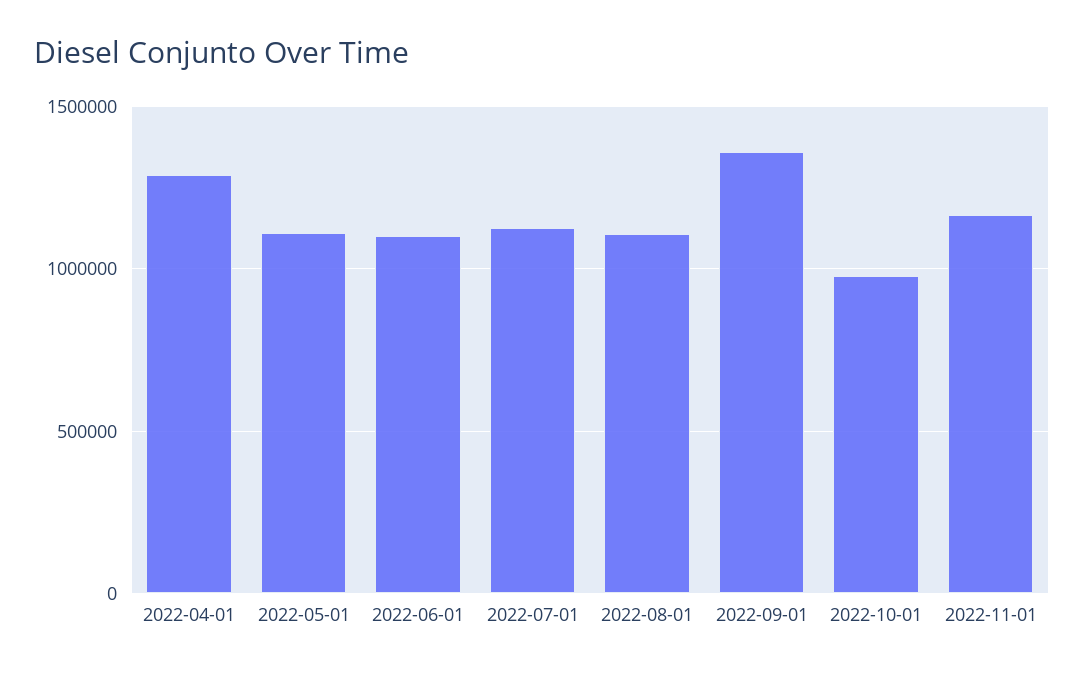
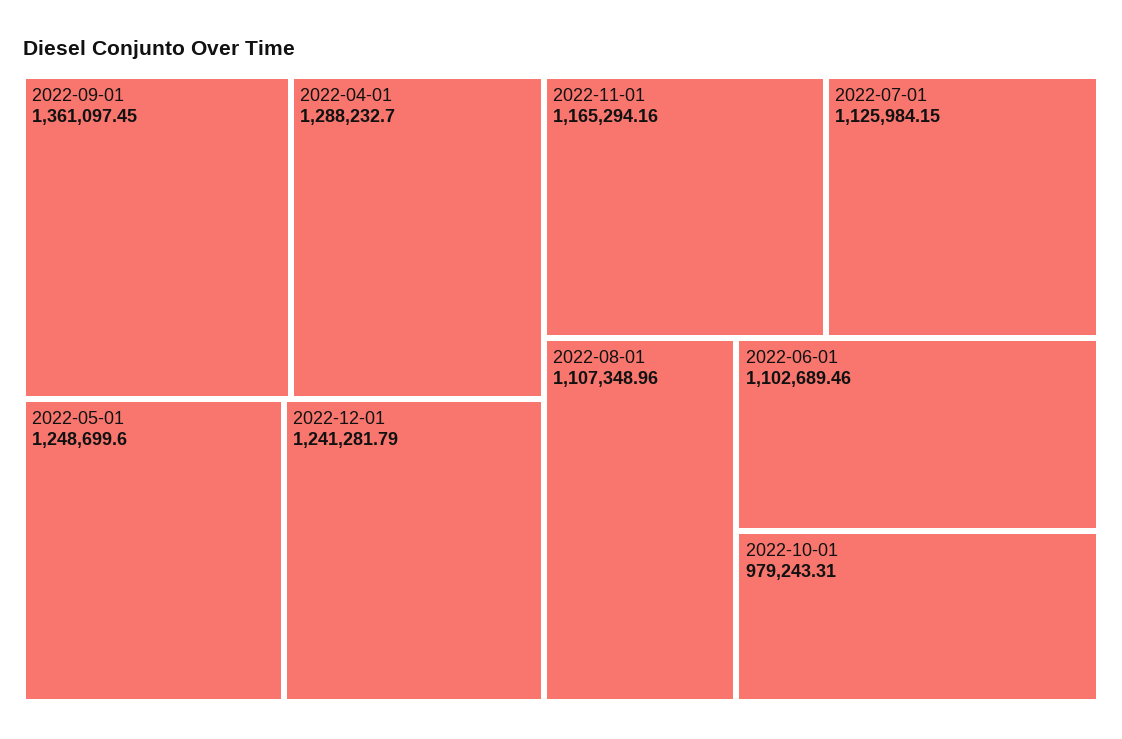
2022-05-01: 1100000 -> 1248699.6
2022-12-01: none -> 1241281.79

